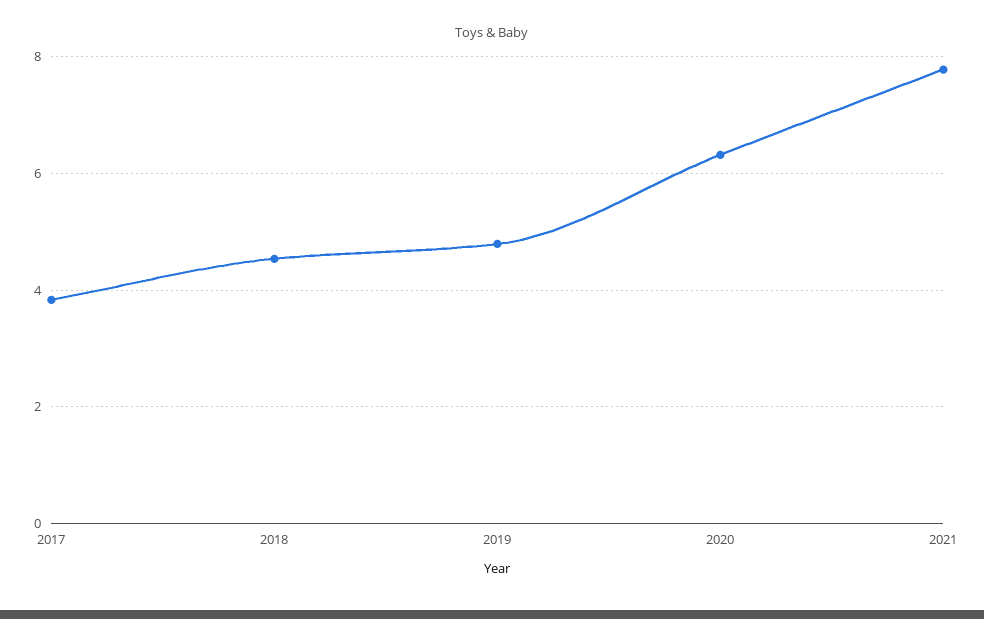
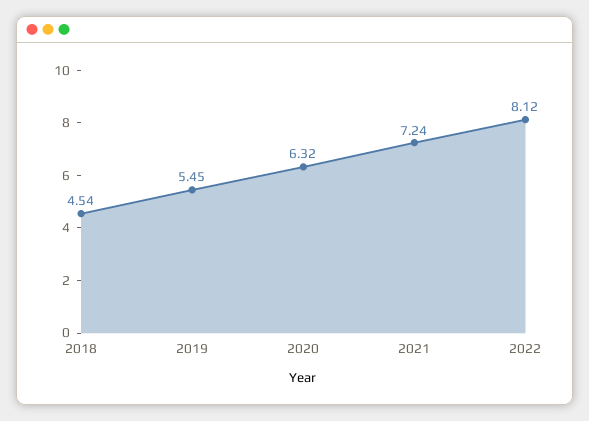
2017: 3.8 -> none
2019: 4.8 -> 5.45
2021: 7.8 -> 7.24
2022: none -> 8.12

